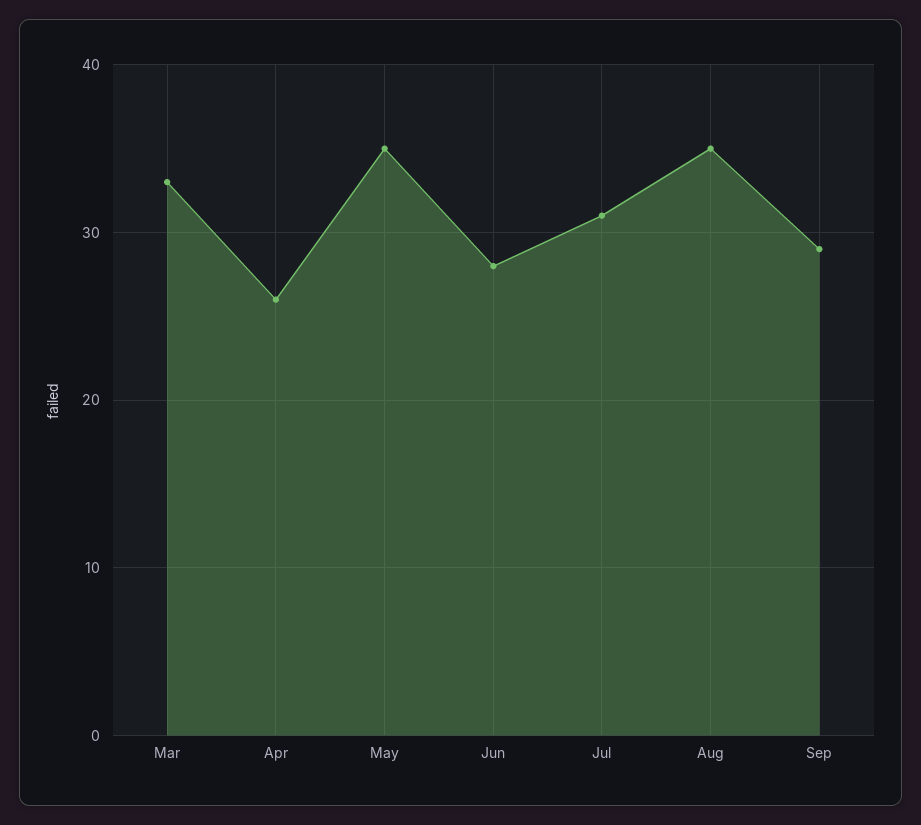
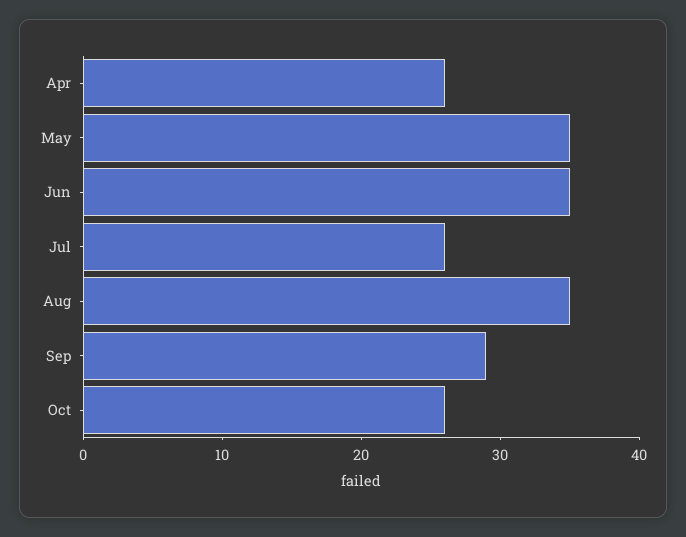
Mar: 33 -> none
Jun: 28 -> 35
Jul: 31 -> 26
Oct: none -> 26

